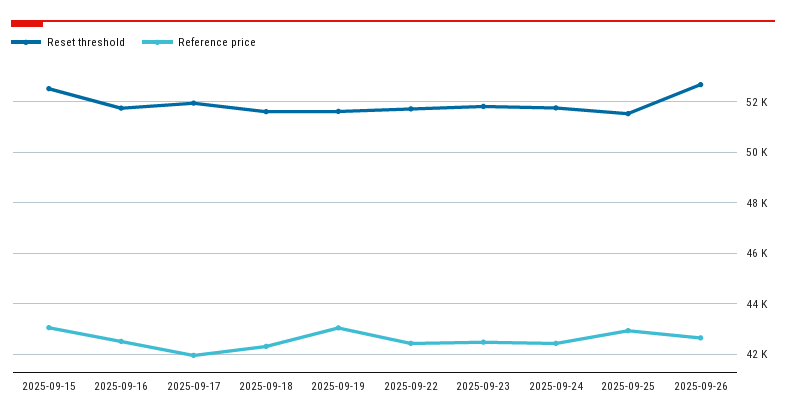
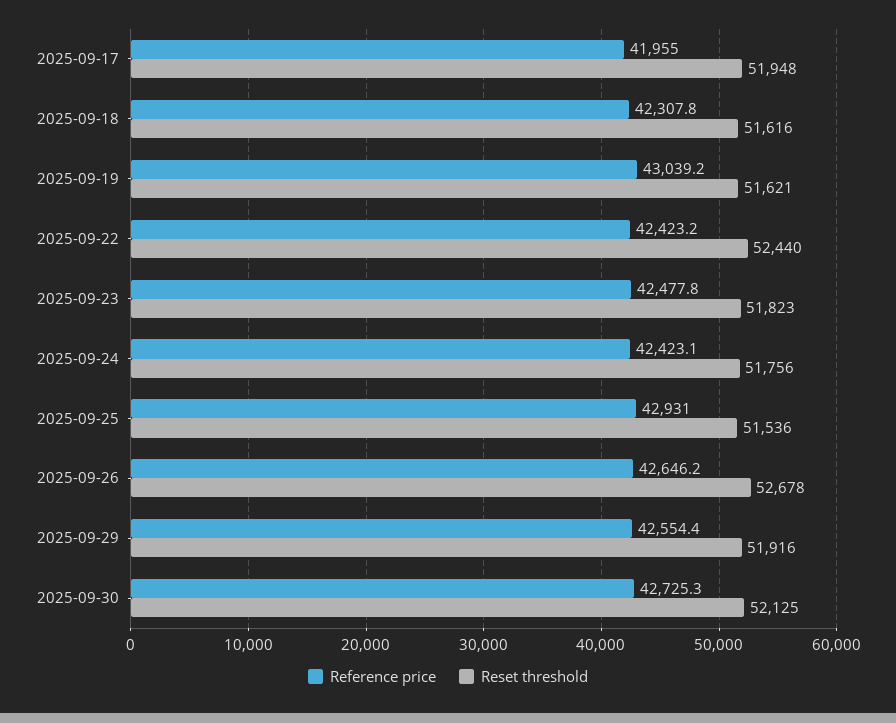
Reset threshold, 2025-09-15: 52500 -> none
Reference price, 2025-09-15: 43000 -> none
Reset threshold, 2025-09-16: 51750 -> none
Reference price, 2025-09-16: 42500 -> none
Reset threshold, 2025-09-22: 51750 -> 52440
Reference price, 2025-09-29: none -> 42554.4
Reset threshold, 2025-09-29: none -> 51916
Reference price, 2025-09-30: none -> 42725.3
Reset threshold, 2025-09-30: none -> 52125

